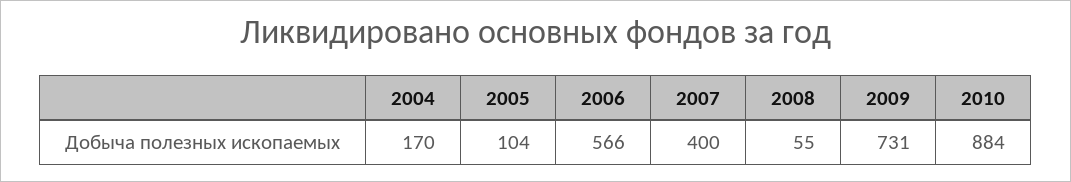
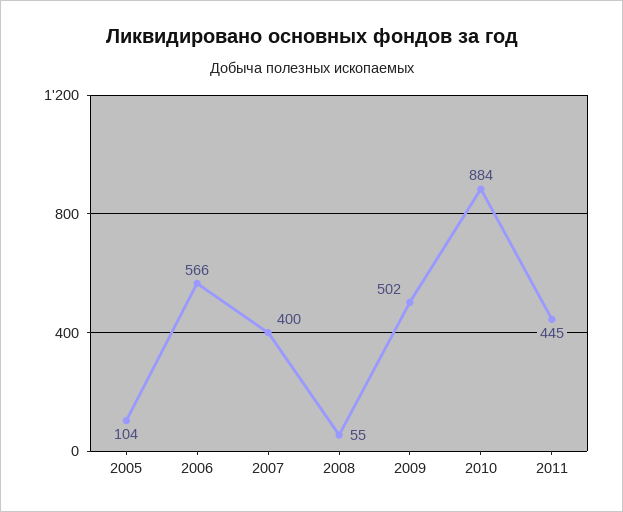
2004: 170 -> none
2009: 731 -> 502
2011: none -> 445

